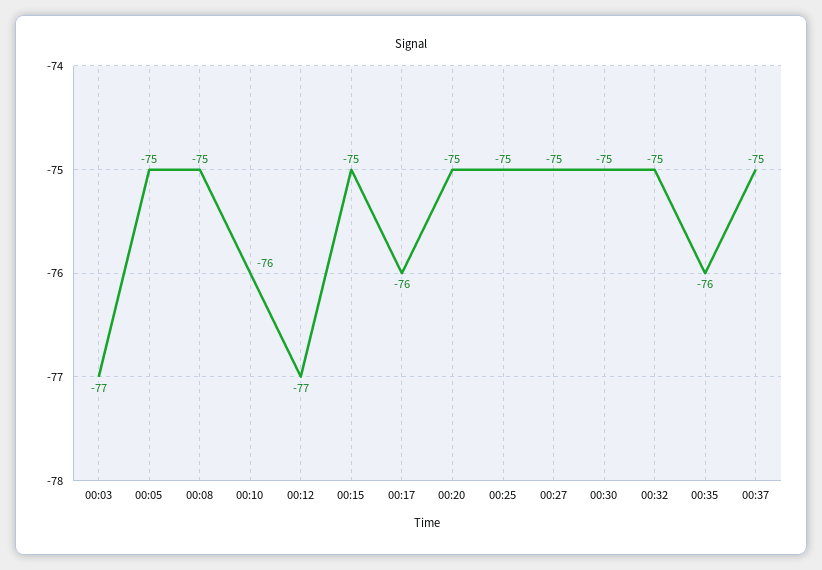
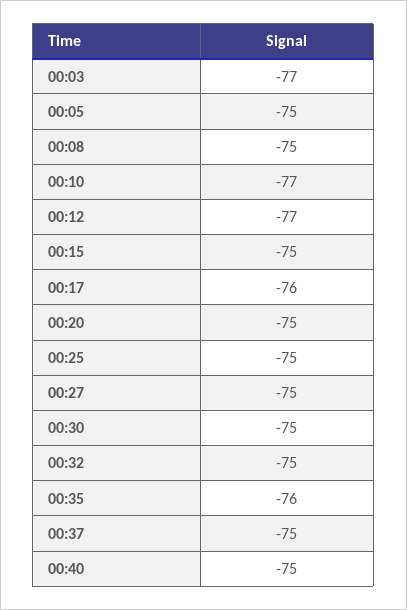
00:10: -76 -> -77
00:40: none -> -75

